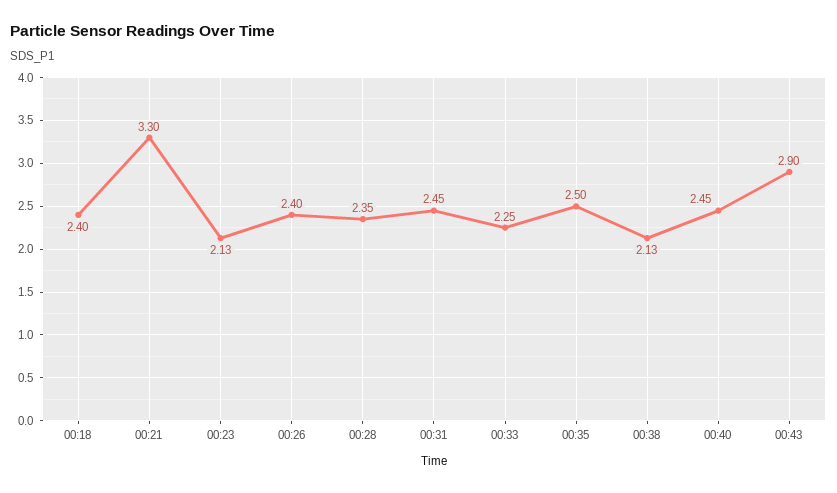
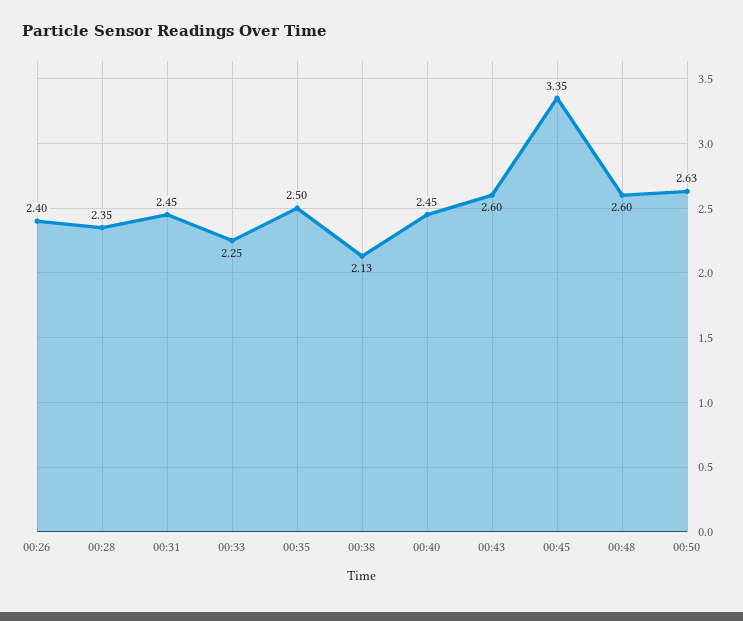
00:18: 2.4 -> none
00:21: 3.3 -> none
00:23: 2.13 -> none
00:43: 2.9 -> 2.6
00:45: none -> 3.35
00:48: none -> 2.6
00:50: none -> 2.63

